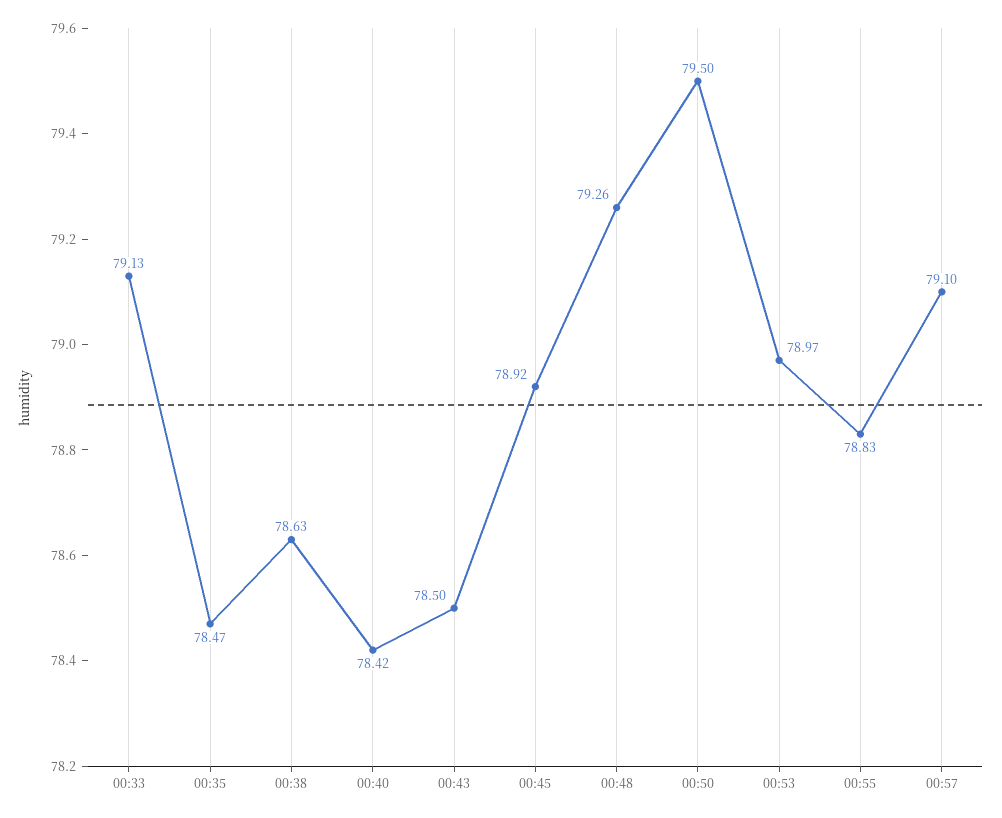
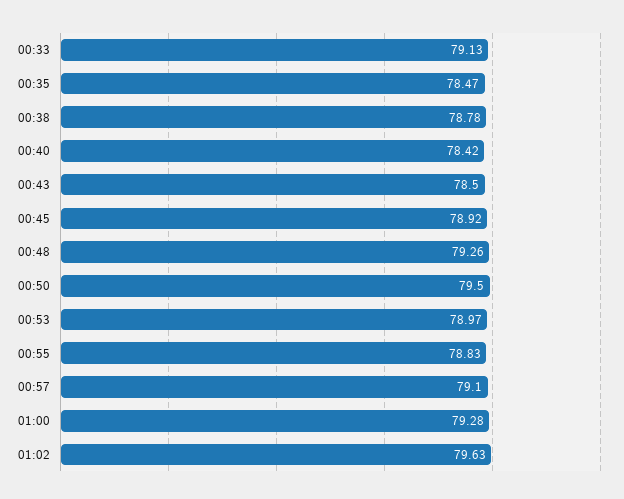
00:38: 78.63 -> 78.78
01:00: none -> 79.28
01:02: none -> 79.63

